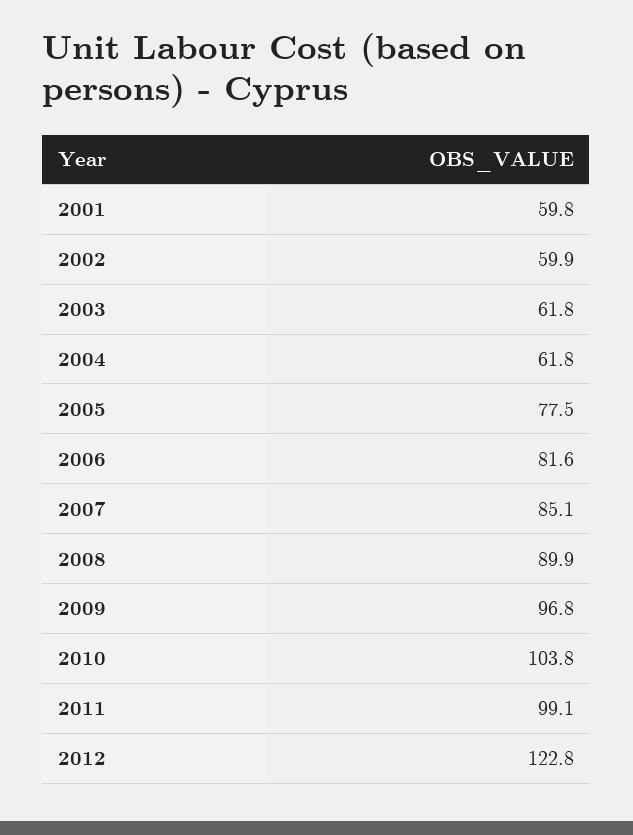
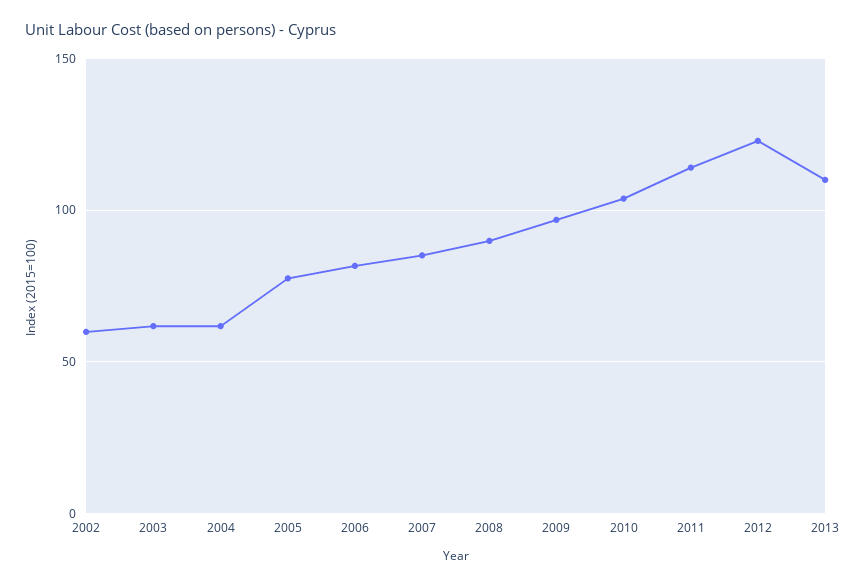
2001: 59.8 -> none
2011: 99.1 -> 115
2013: none -> 110

